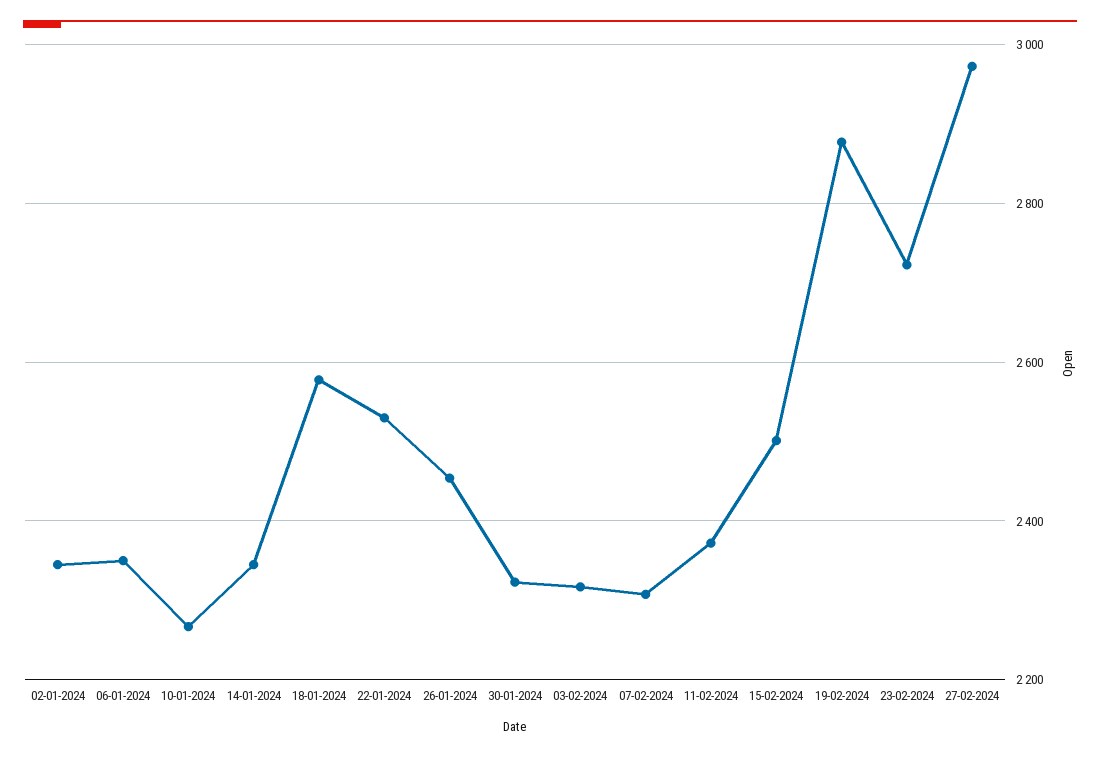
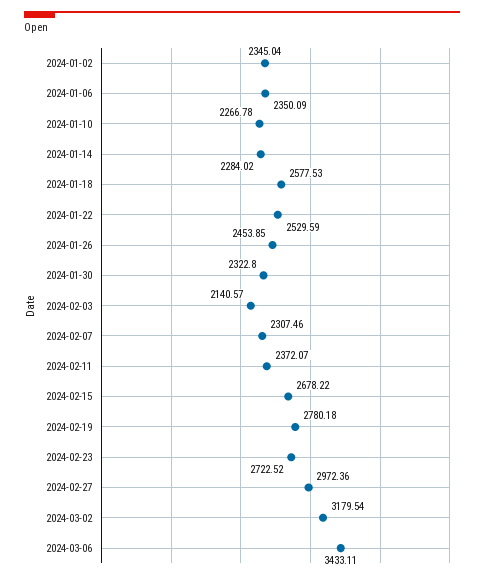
14-01-2024: 2340 -> 2284.02
03-02-2024: 2320 -> 2140.57
15-02-2024: 2500 -> 2678.22
19-02-2024: 2880 -> 2780.18
2024-03-02: none -> 3179.54
2024-03-06: none -> 3433.11

